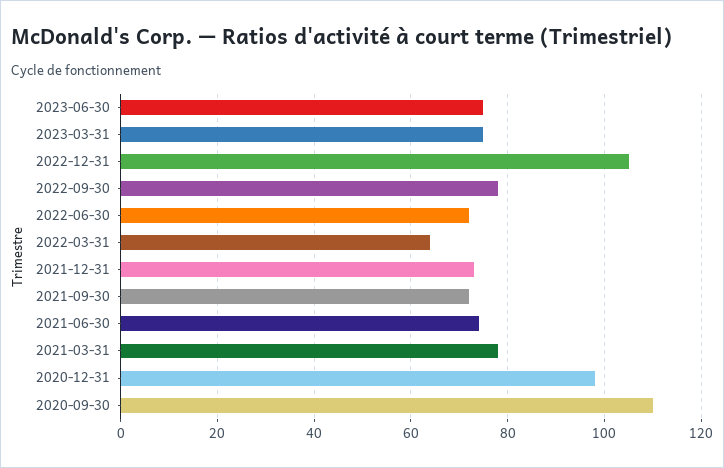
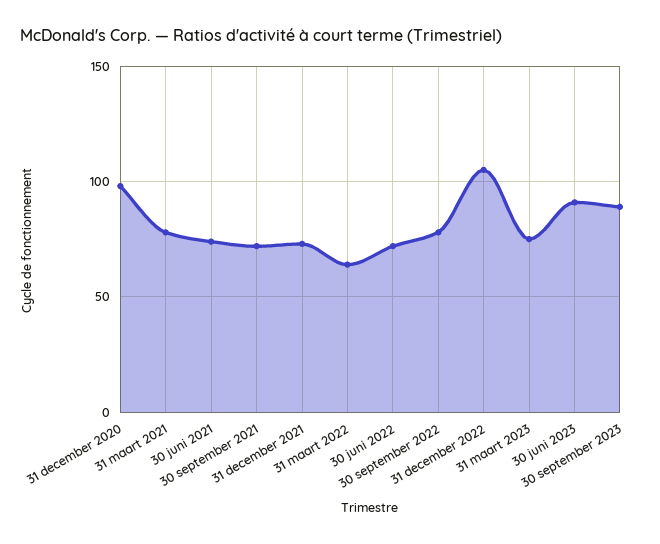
2023-06-30: 75 -> 90
2020-09-30: 110 -> none
30 september 2023: none -> 90

